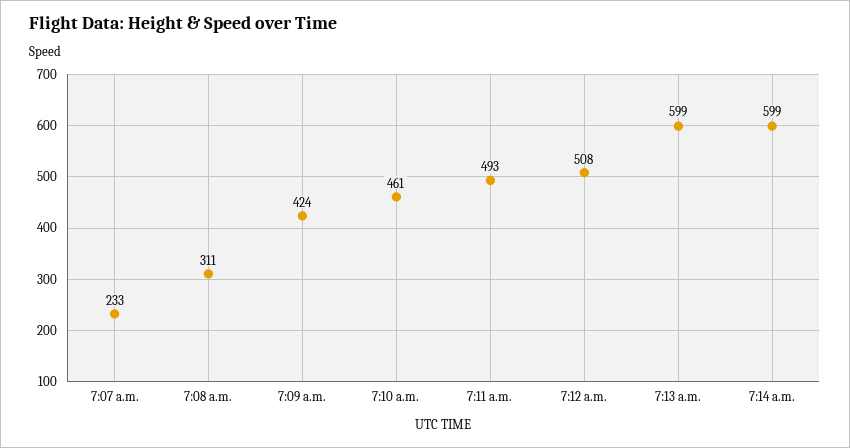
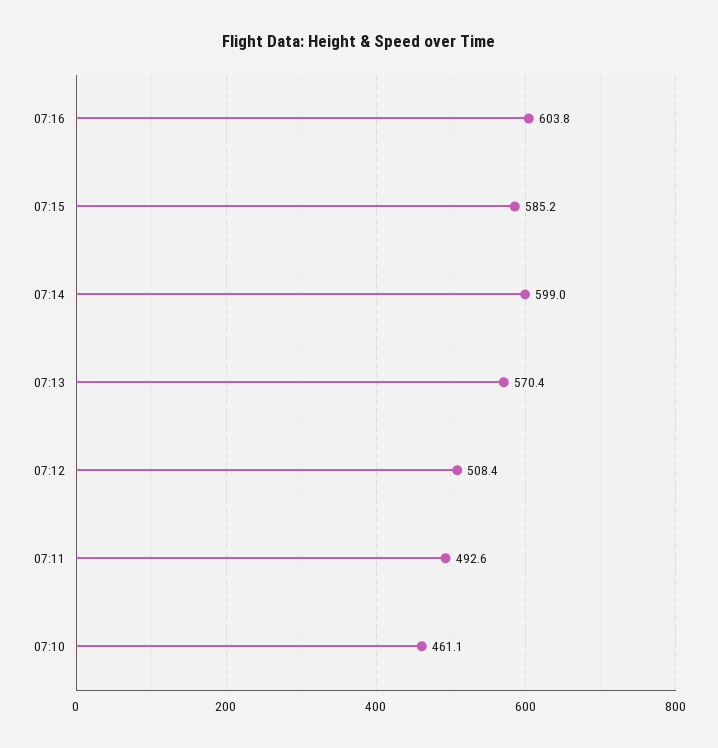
7:07 a.m.: 233 -> none
7:08 a.m.: 311 -> none
7:09 a.m.: 424 -> none
7:13 a.m.: 599 -> 570.4
07:16: none -> 603.8
07:15: none -> 585.2

